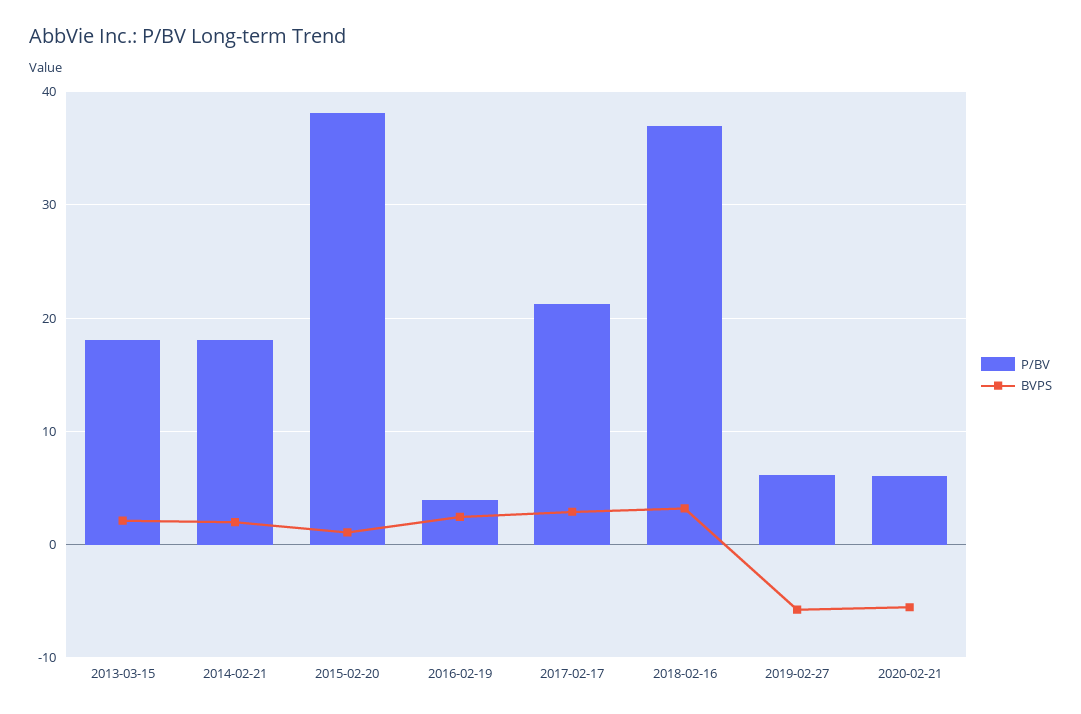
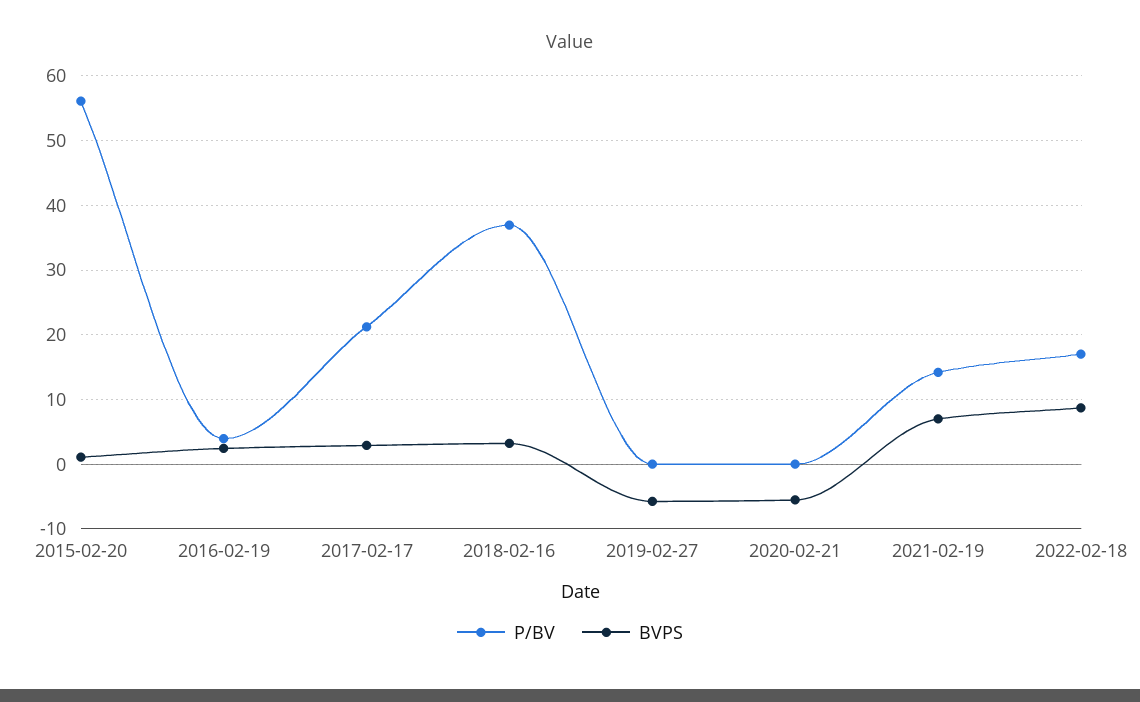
P/BV, 2013-03-15: 18 -> none
BVPS, 2013-03-15: 2 -> none
P/BV, 2014-02-21: 18 -> none
BVPS, 2014-02-21: 2 -> none
P/BV, 2015-02-20: 38 -> 56
P/BV, 2019-02-27: 6 -> 0
P/BV, 2020-02-21: 6 -> 0
P/BV, 2021-02-19: none -> 14
BVPS, 2021-02-19: none -> 7
P/BV, 2022-02-18: none -> 17
BVPS, 2022-02-18: none -> 9

